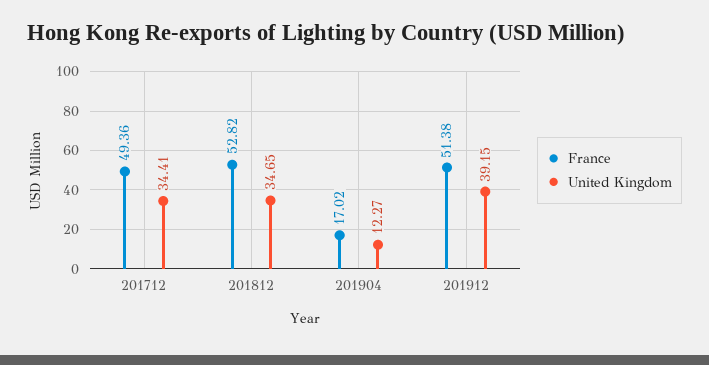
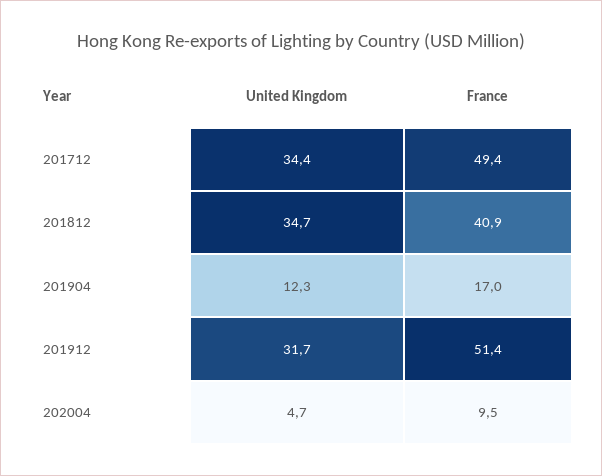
France, 201812: 52.82 -> 40.9
United Kingdom, 201912: 39.15 -> 31.7
United Kingdom, 202004: none -> 4.7
France, 202004: none -> 9.5

